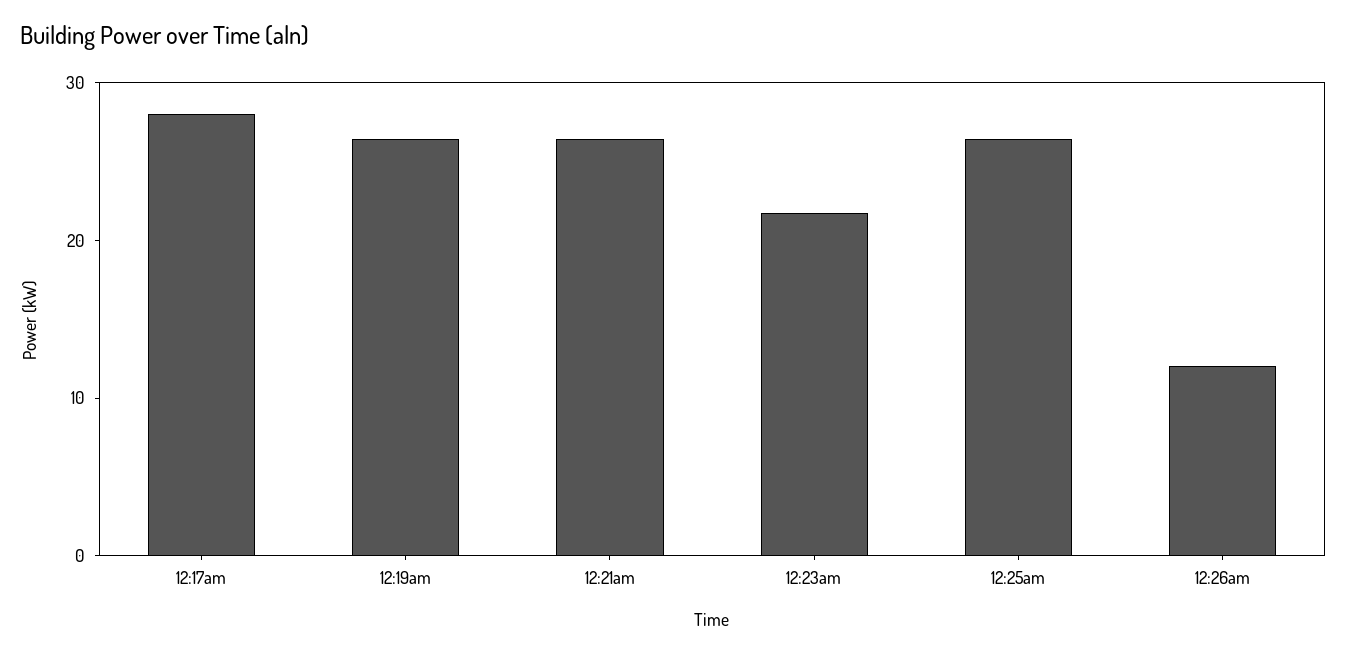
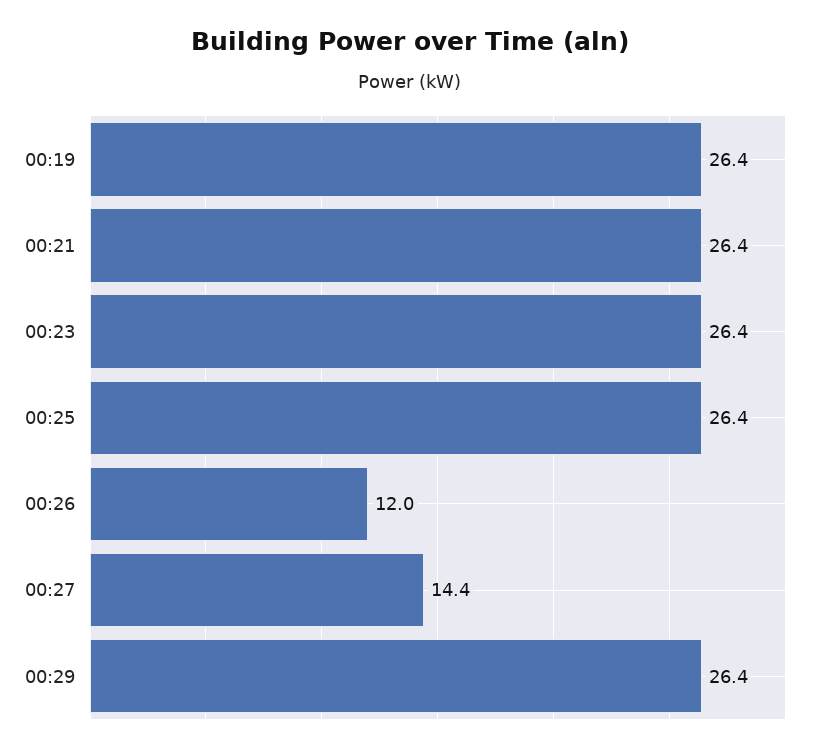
12:17am: 28 -> none
12:23am: 22 -> 26.4
00:27: none -> 14.4
00:29: none -> 26.4

